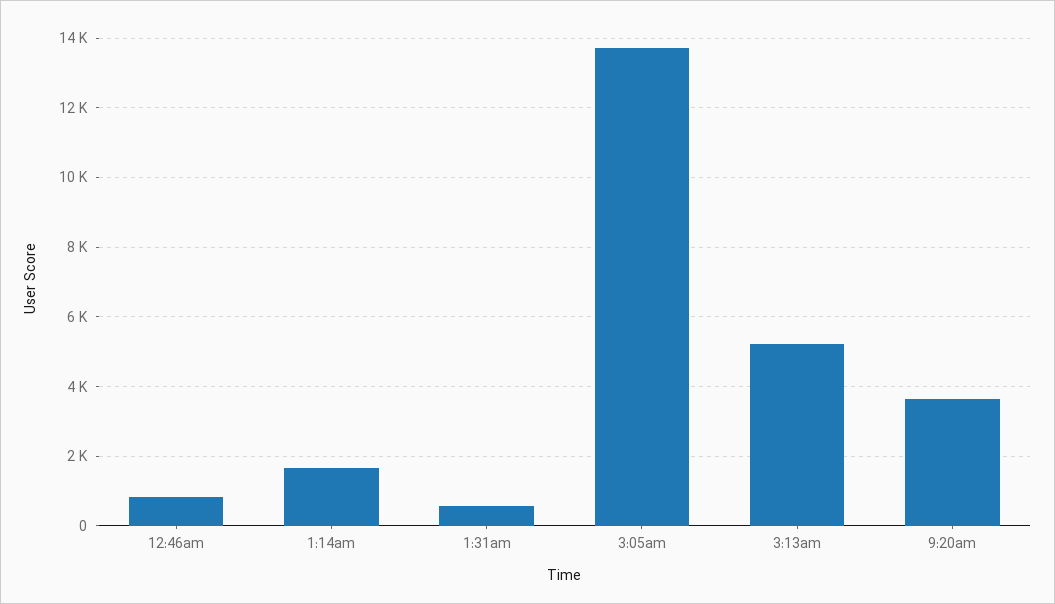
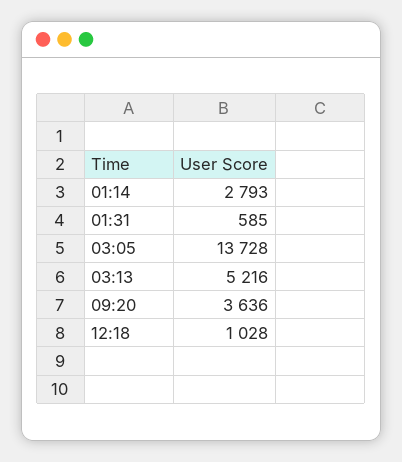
12:46am: 800 -> none
1:14am: 1600 -> 2793
12:18: none -> 1028

